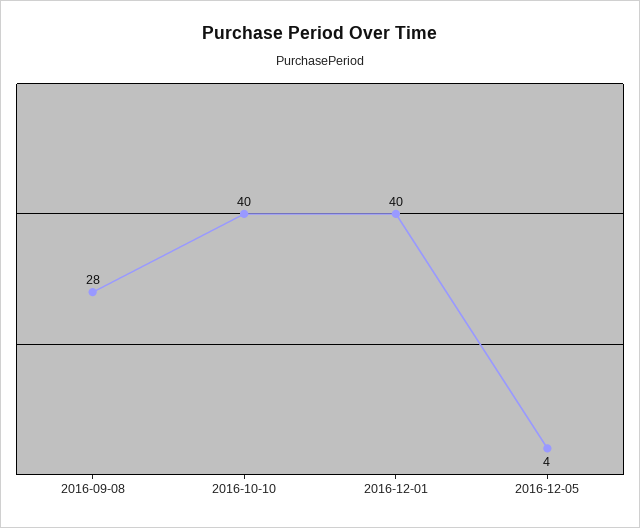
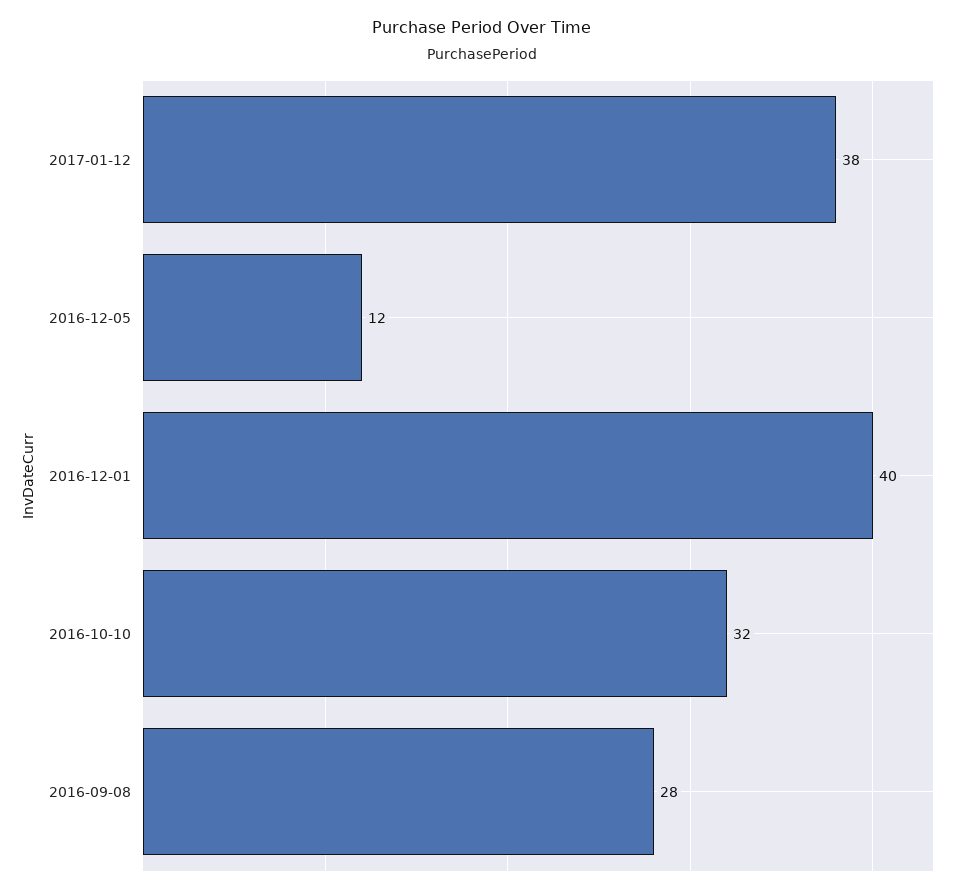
2016-10-10: 40 -> 32
2016-12-05: 4 -> 12
2017-01-12: none -> 38

